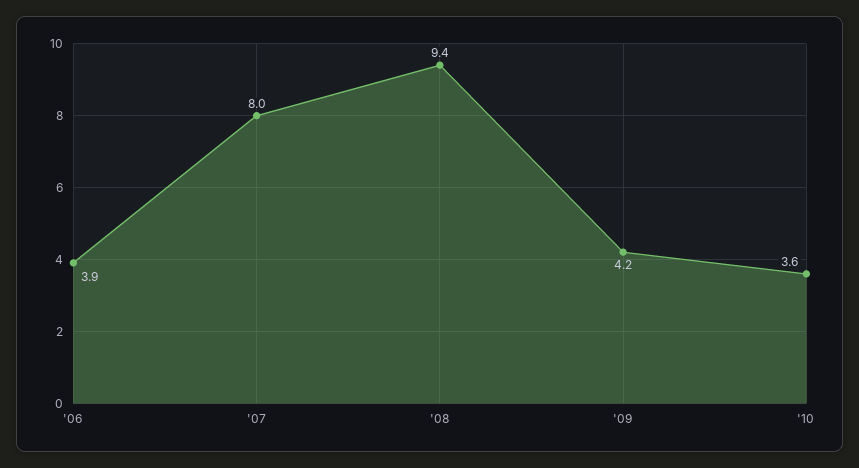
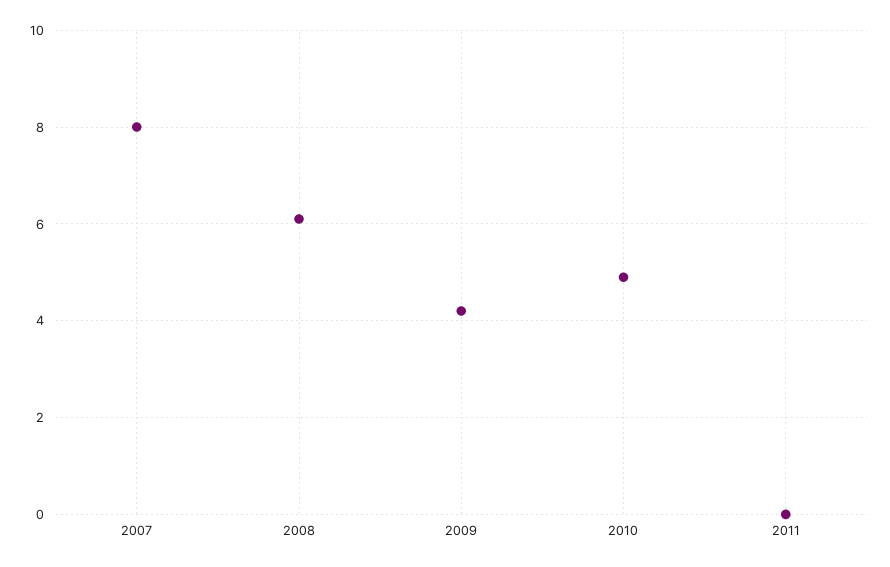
'06: 3.9 -> none
'08: 9.4 -> 6
'10: 3.6 -> 5
2011: none -> 0

